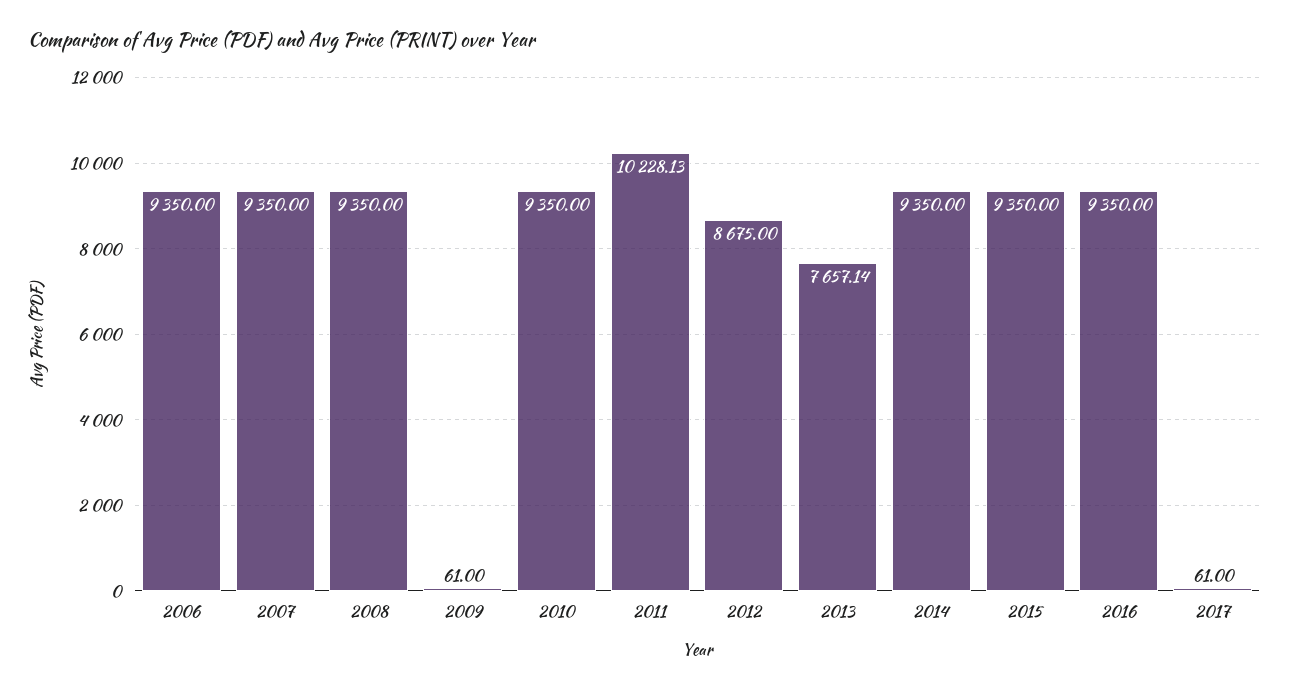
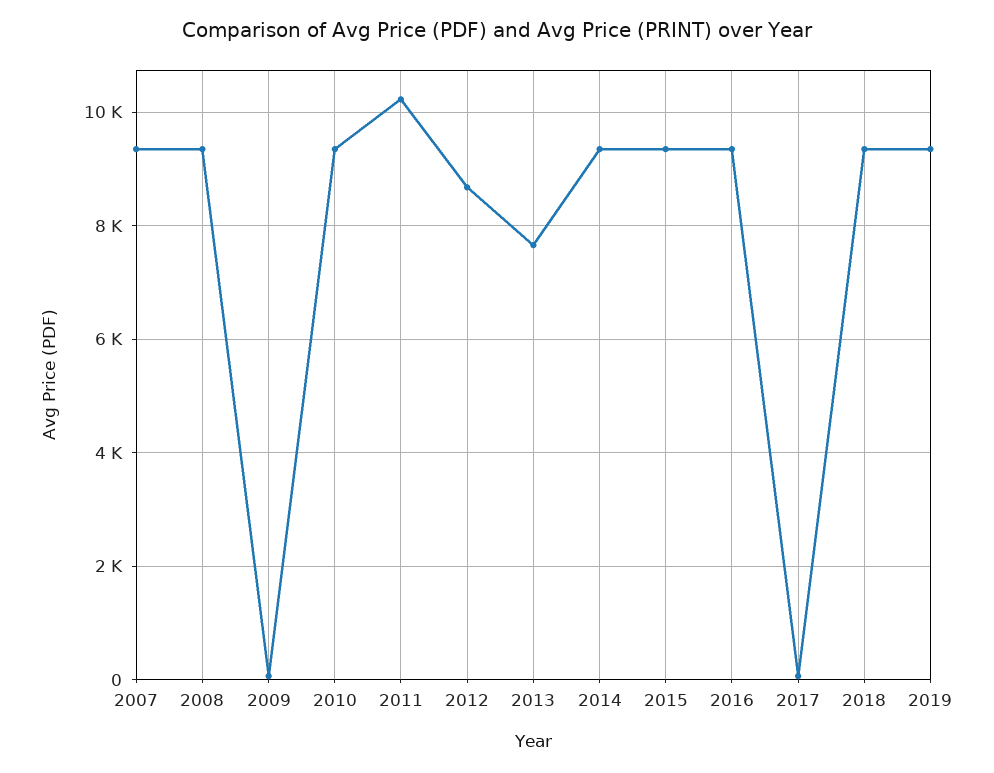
2006: 9350 -> none
2018: none -> 9400
2019: none -> 9400

